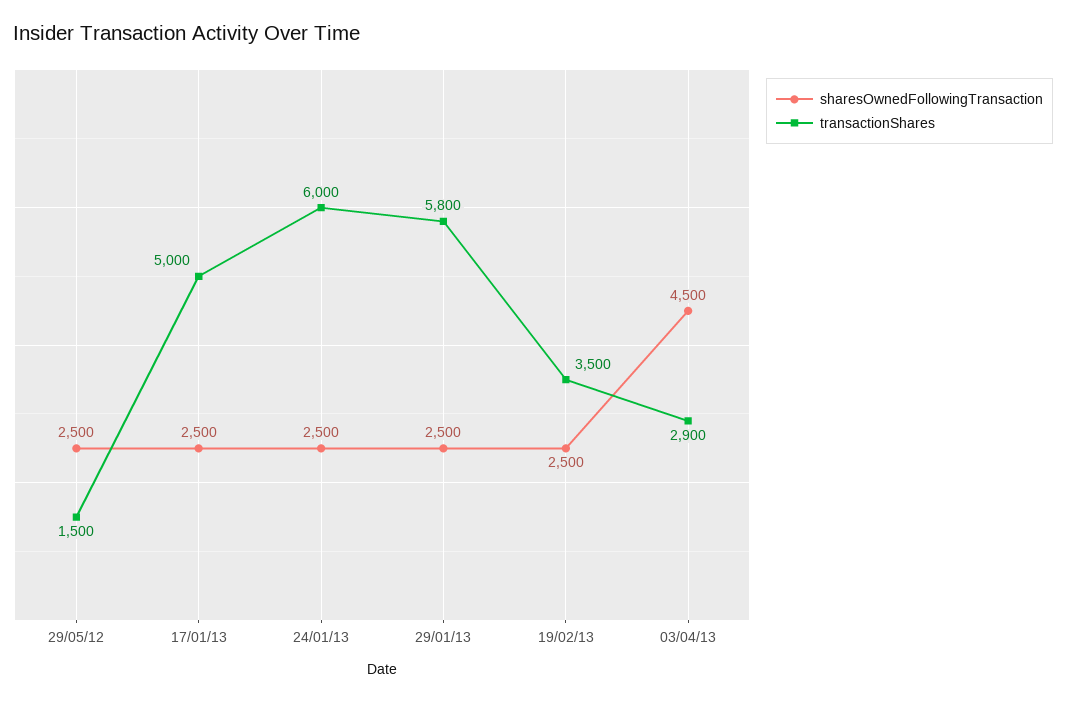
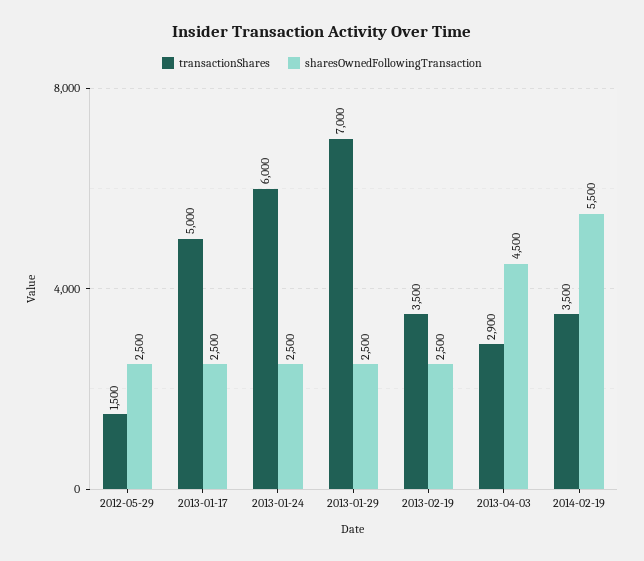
transactionShares, 29/01/13: 5800 -> 7000
transactionShares, 2014-02-19: none -> 3500
sharesOwnedFollowingTransaction, 2014-02-19: none -> 5500

